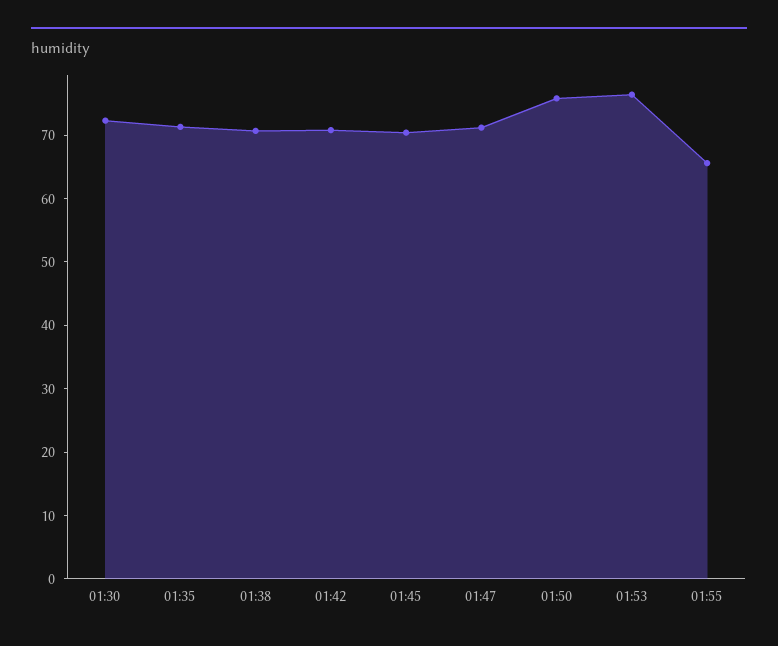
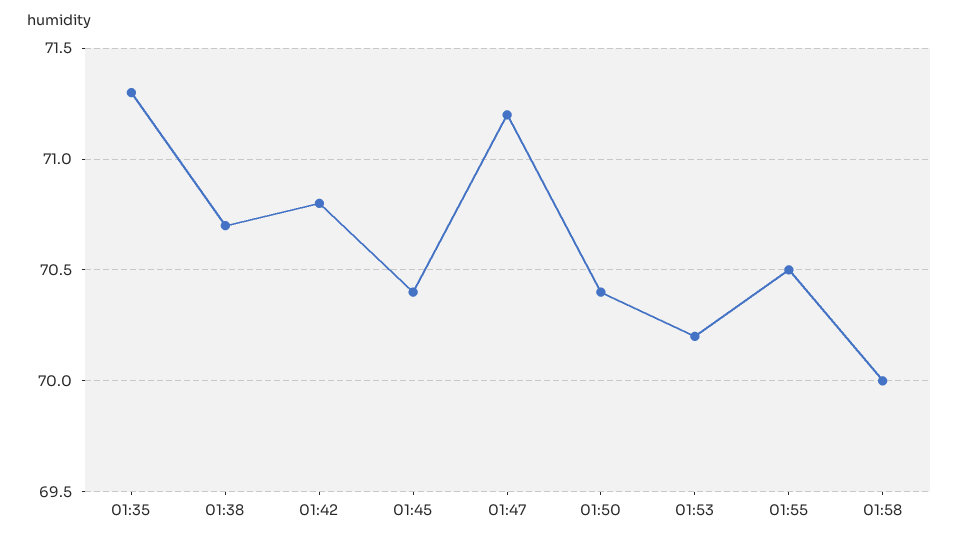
01:30: 72 -> none
01:50: 76 -> 70.4
01:53: 76 -> 70.2
01:55: 66 -> 70.5
01:58: none -> 70

